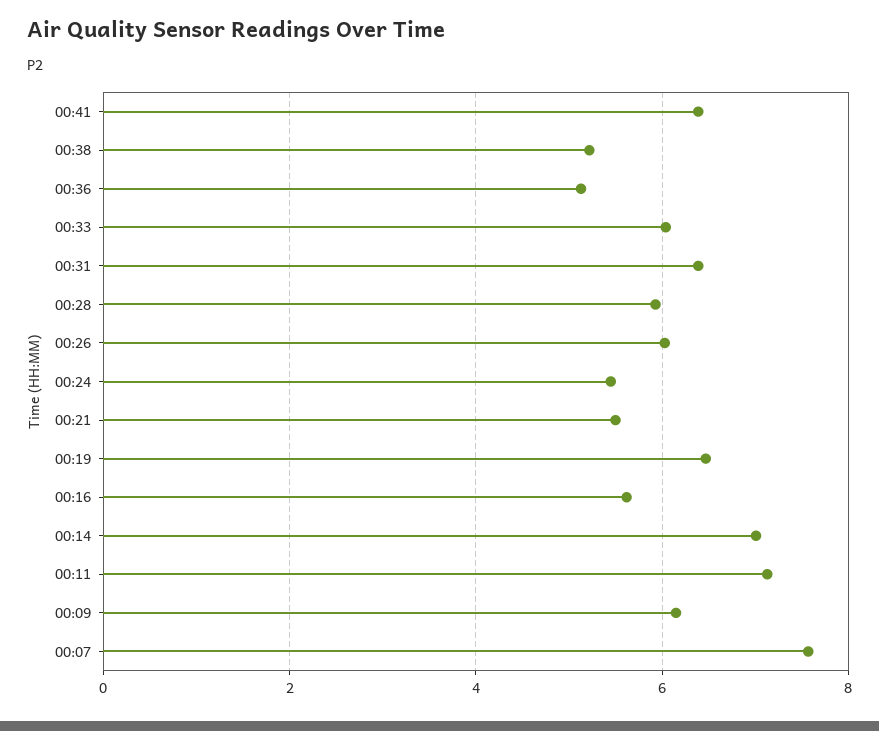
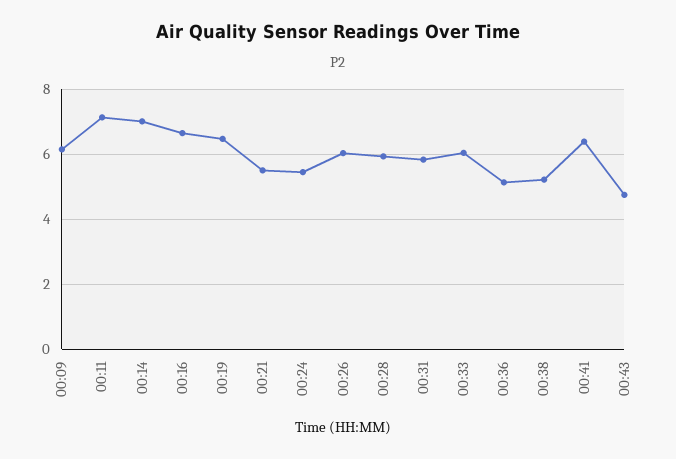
00:31: 6.4 -> 5.8
00:16: 5.6 -> 6.6
00:07: 7.6 -> none
00:43: none -> 4.8

